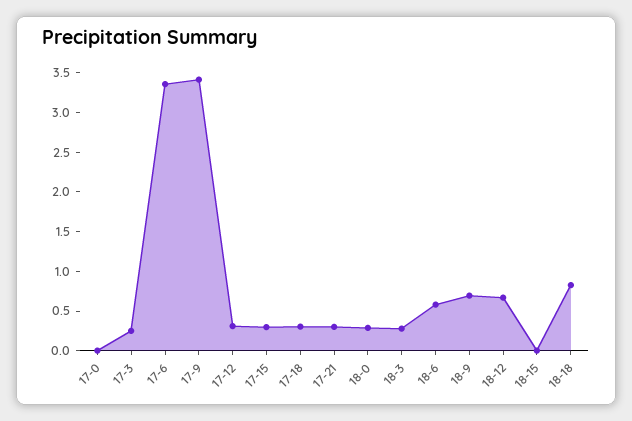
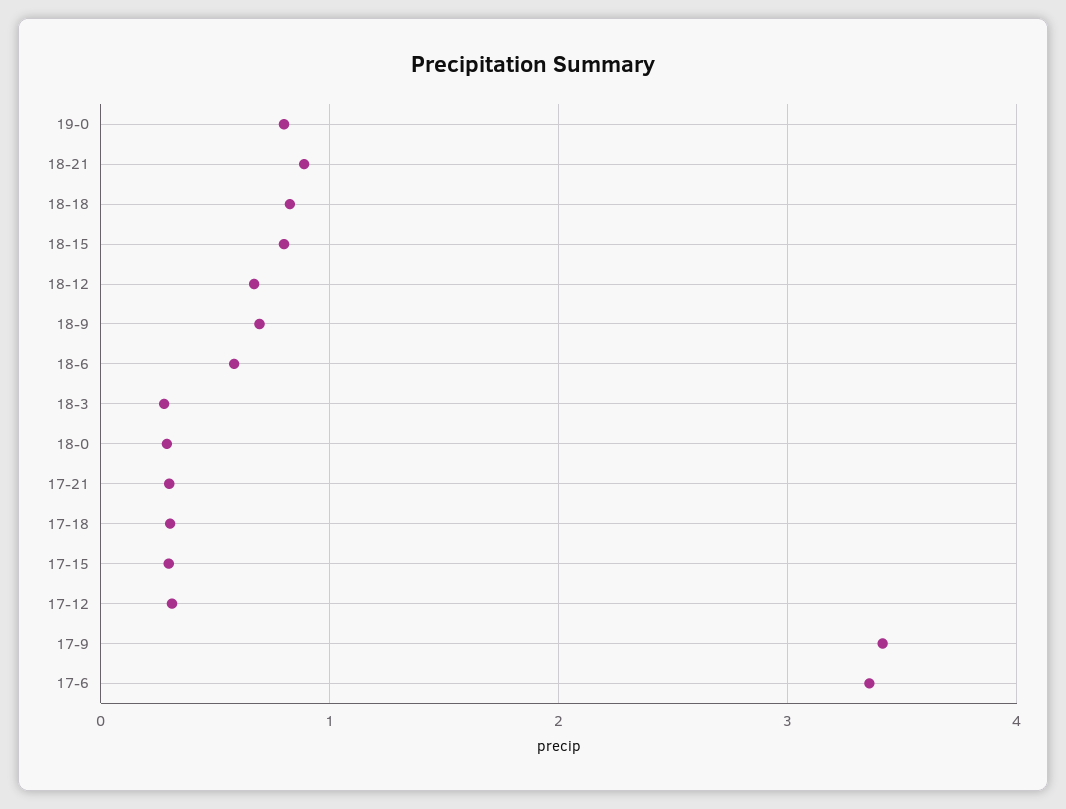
17-0: 0 -> none
17-3: 0.25 -> none
18-15: 0 -> 0.8
19-0: none -> 0.8
18-21: none -> 0.9

